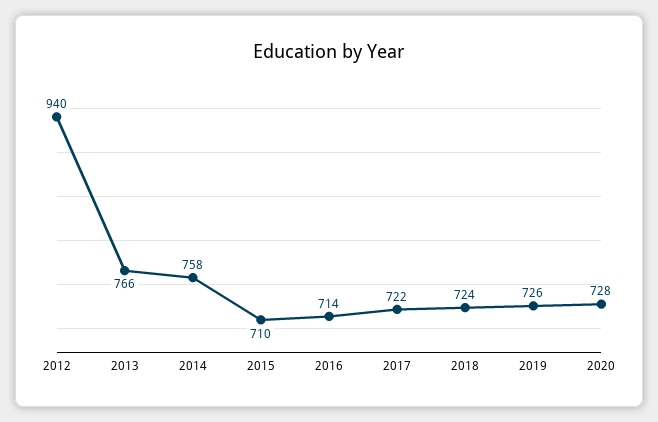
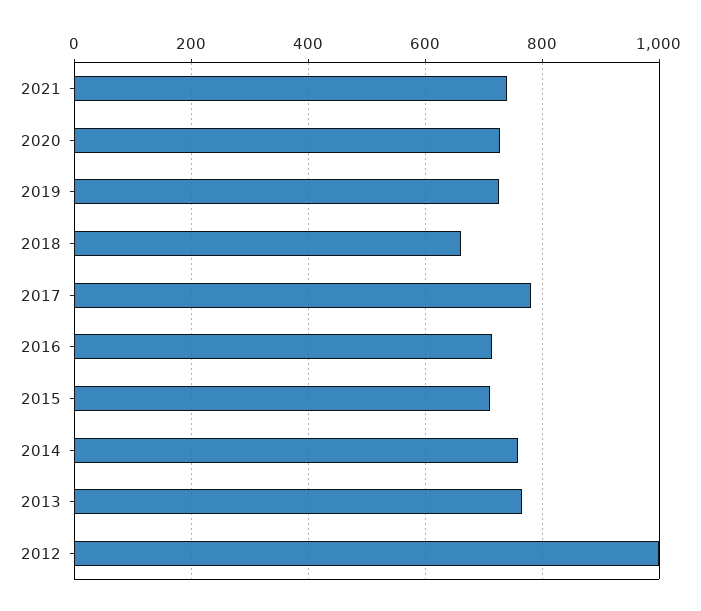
2012: 940 -> 1000
2017: 722 -> 780
2018: 724 -> 660
2021: none -> 740

